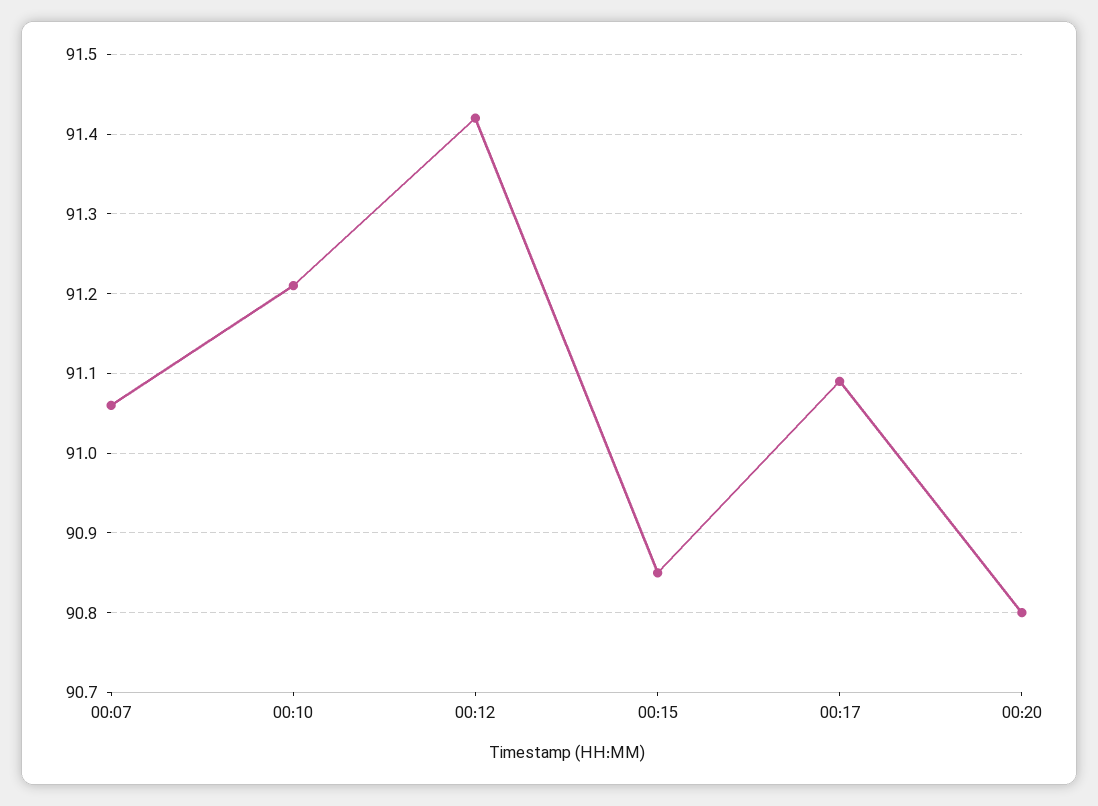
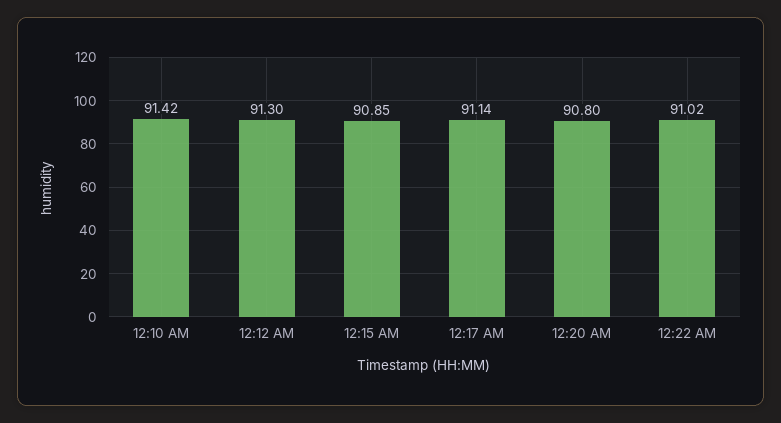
00:07: 91.06 -> none
00:10: 91.21 -> 91.42
00:12: 91.42 -> 91.3
00:17: 91.09 -> 91.14
12:22 AM: none -> 91.02

